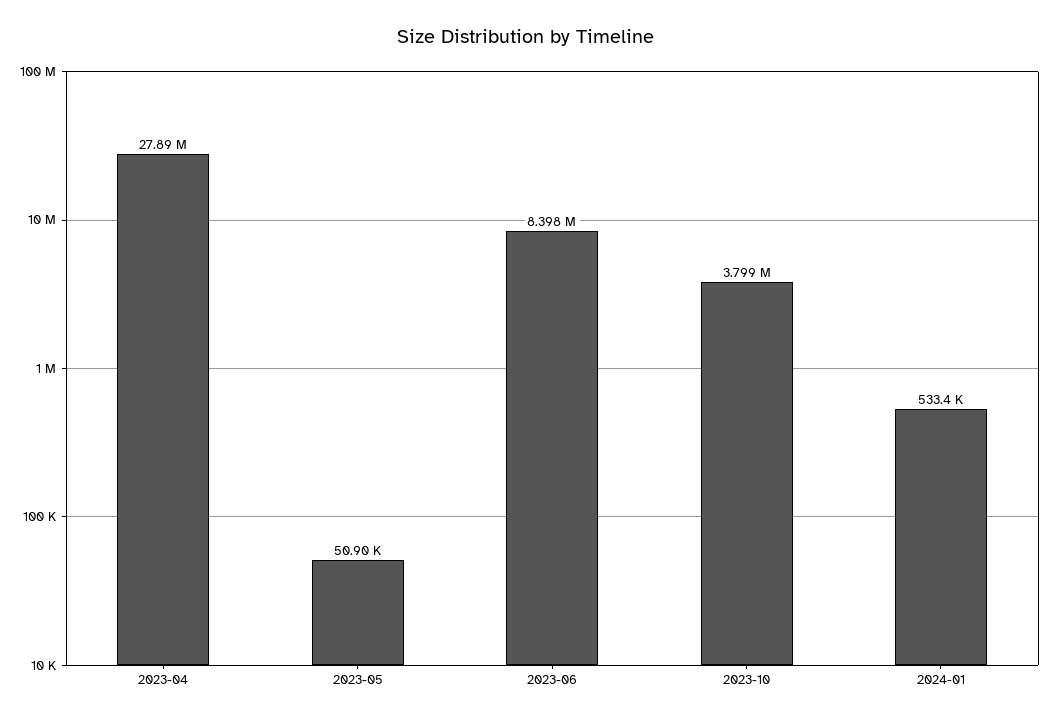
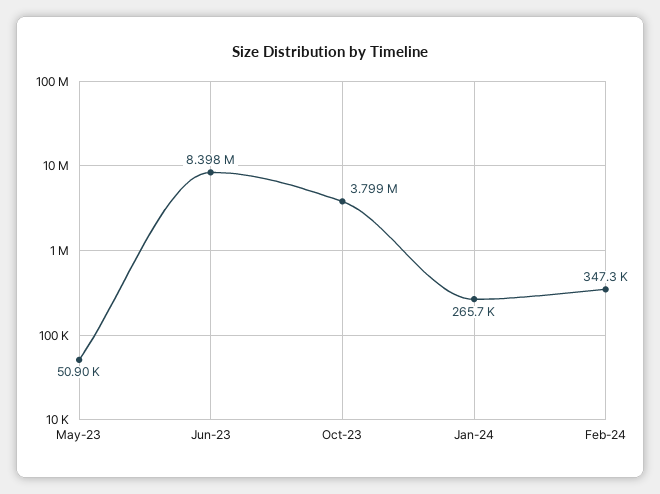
2023-04: 27890000 -> none
2024-01: 533400 -> 265700
Feb-24: none -> 347300

